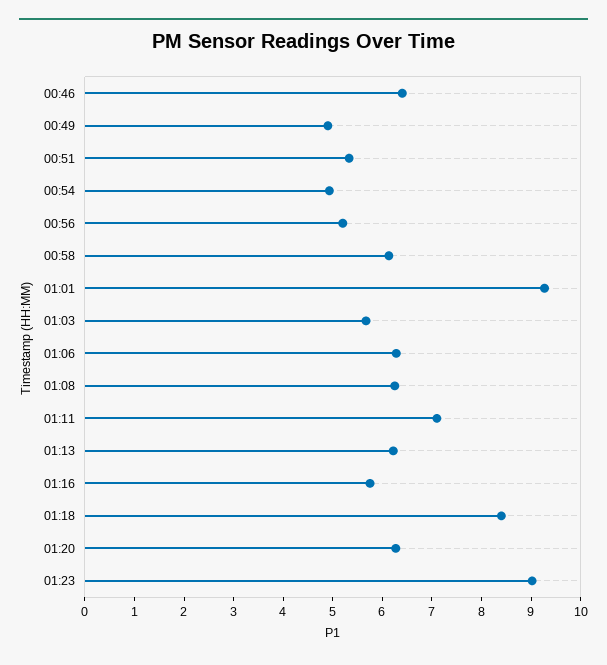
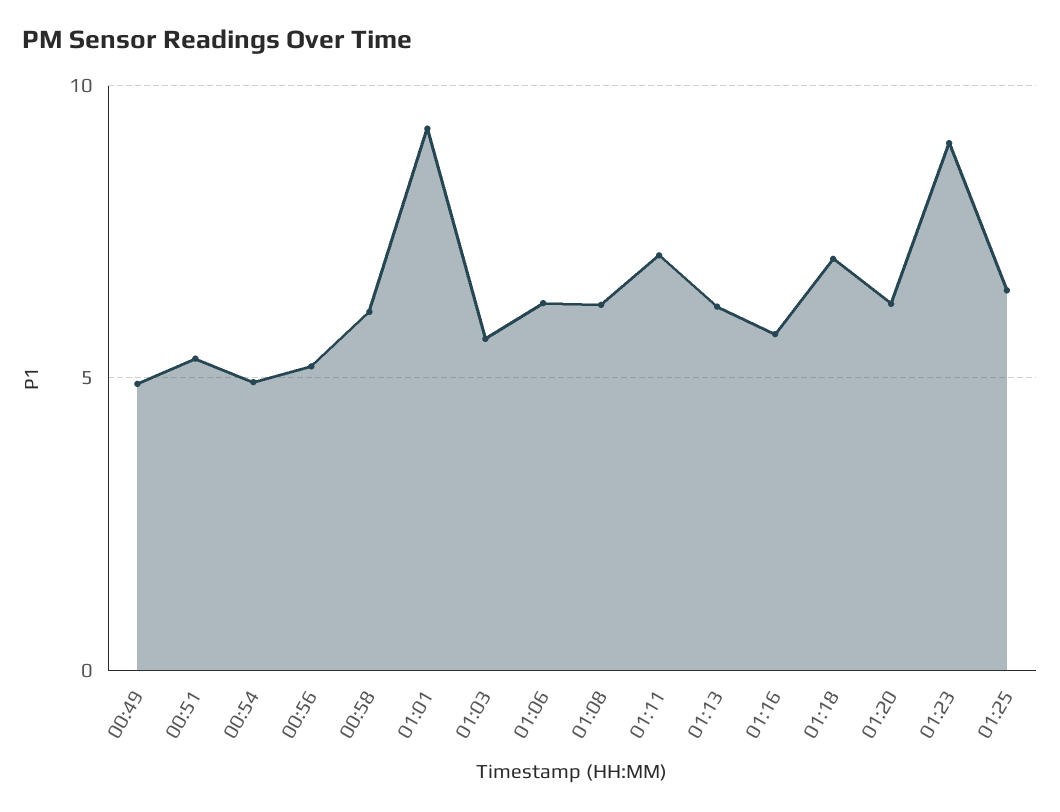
00:46: 6.4 -> none
01:18: 8.4 -> 7
01:25: none -> 6.5

